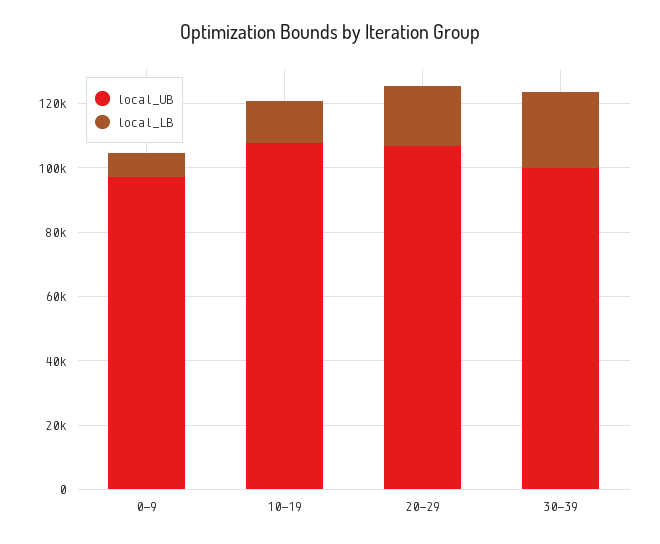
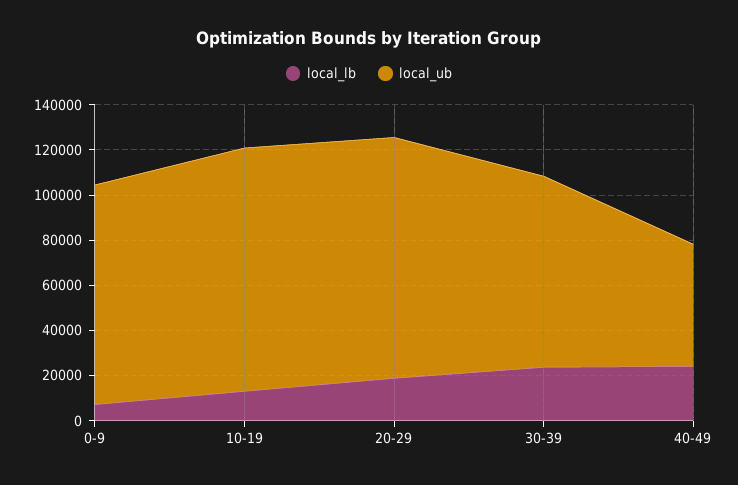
local_UB, 30-39: 100000 -> 85000
local_LB, 40-49: none -> 25000
local_UB, 40-49: none -> 55000

